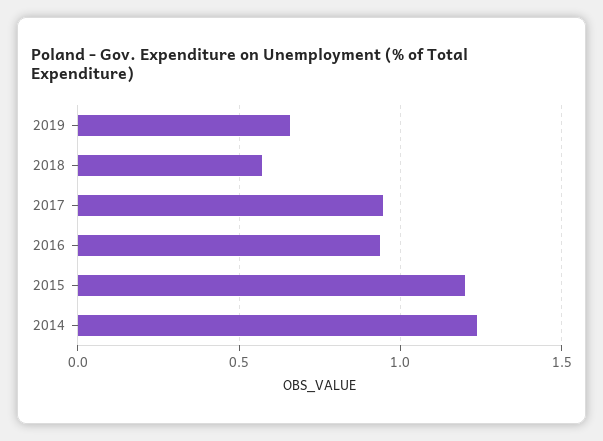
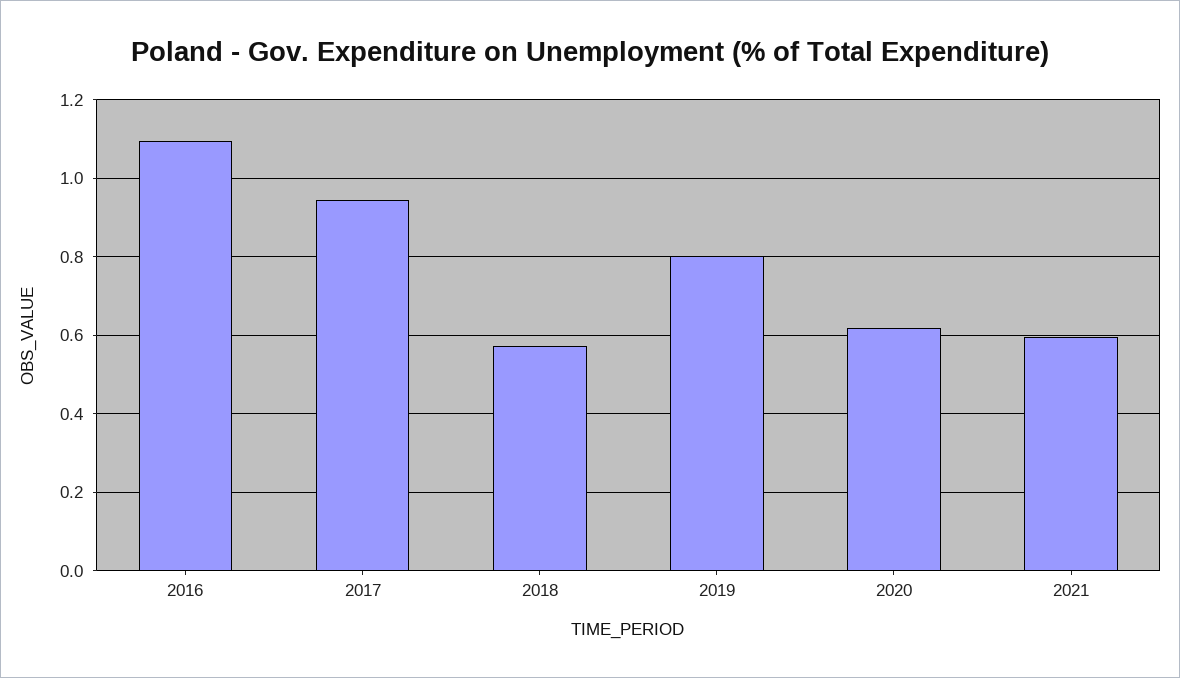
2019: 0.65 -> 0.8
2016: 0.95 -> 1.1
2015: 1.2 -> none
2014: 1.25 -> none
2020: none -> 0.62
2021: none -> 0.6

